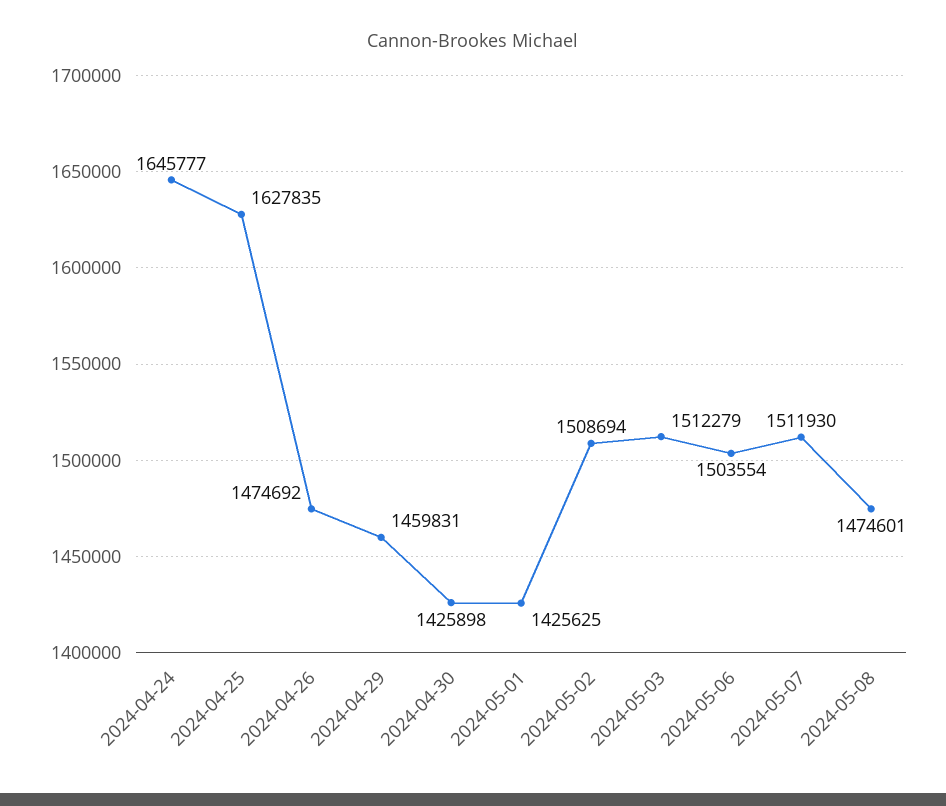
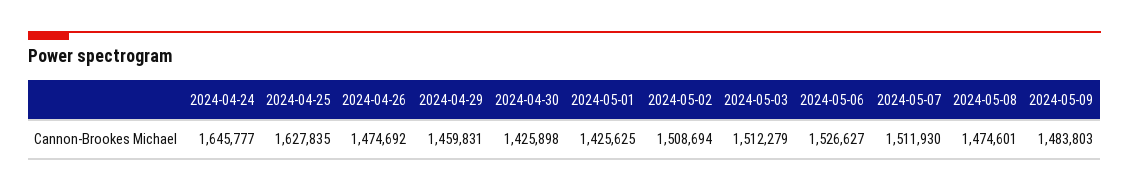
2024-05-06: 1503554 -> 1526627
2024-05-09: none -> 1483803

